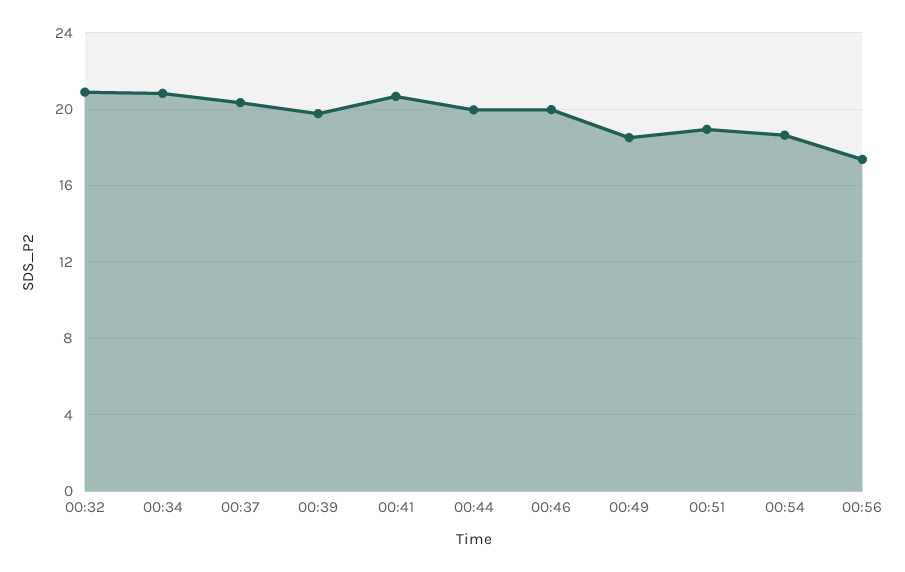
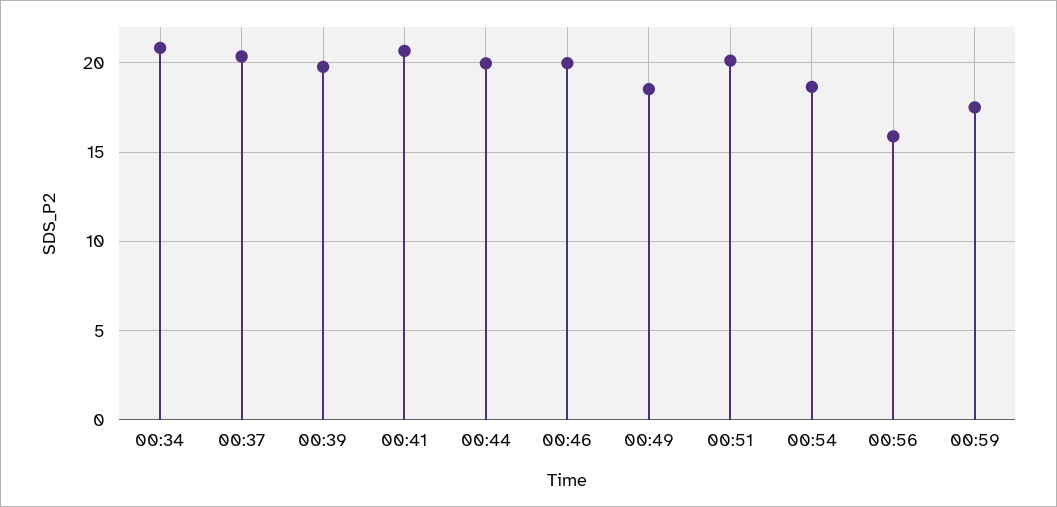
00:32: 21 -> none
00:51: 19 -> 20
00:56: 17.5 -> 16
00:59: none -> 17.5

